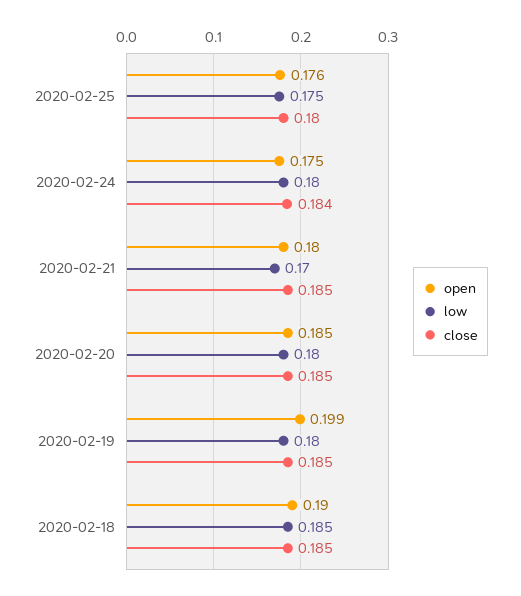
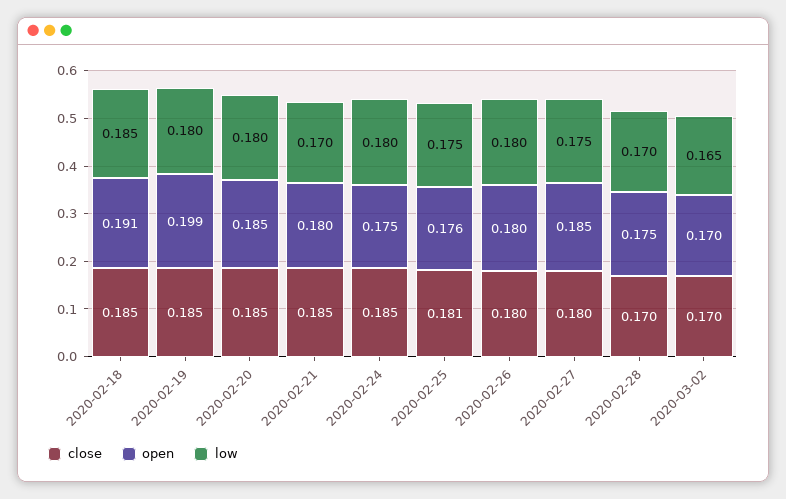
close, 2020-02-25: 0.18 -> 0.181
close, 2020-02-24: 0.184 -> 0.185
open, 2020-02-18: 0.19 -> 0.191
close, 2020-02-26: none -> 0.18
open, 2020-02-26: none -> 0.18
low, 2020-02-26: none -> 0.18
close, 2020-02-27: none -> 0.18
open, 2020-02-27: none -> 0.185
low, 2020-02-27: none -> 0.175
close, 2020-02-28: none -> 0.17
open, 2020-02-28: none -> 0.175
low, 2020-02-28: none -> 0.17
close, 2020-03-02: none -> 0.17
open, 2020-03-02: none -> 0.17
low, 2020-03-02: none -> 0.165

